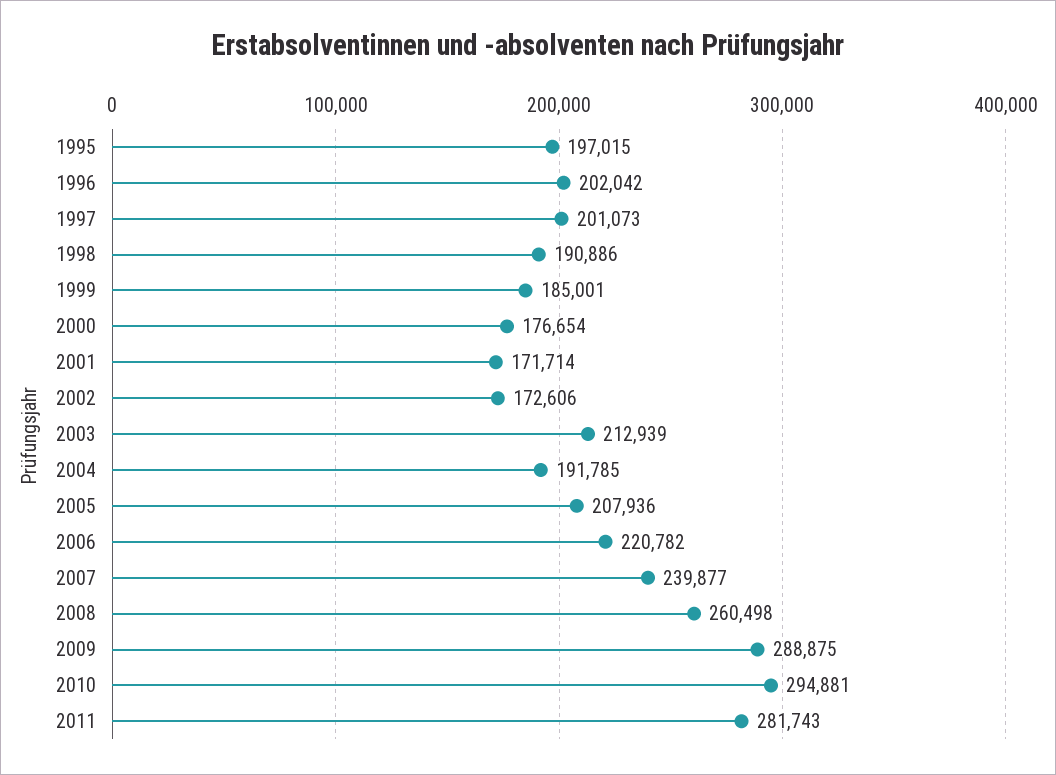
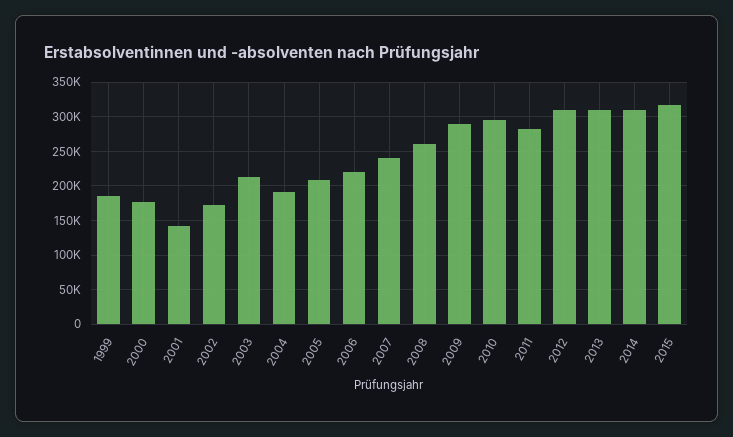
1995: 197015 -> none
1996: 202042 -> none
1997: 201073 -> none
1998: 190886 -> none
2001: 171714 -> 140000
2012: none -> 310000
2013: none -> 310000
2014: none -> 310000
2015: none -> 320000

